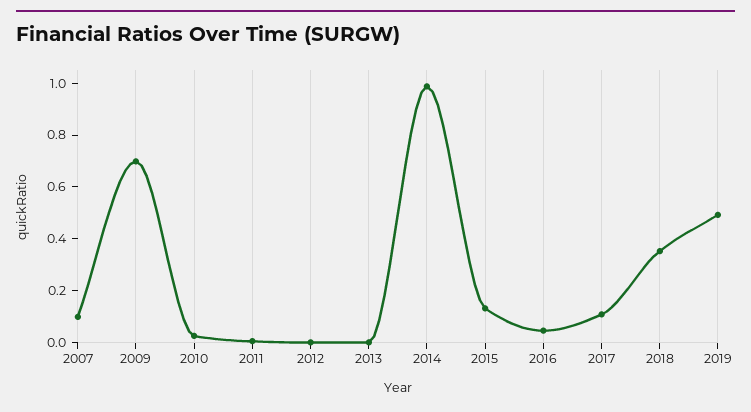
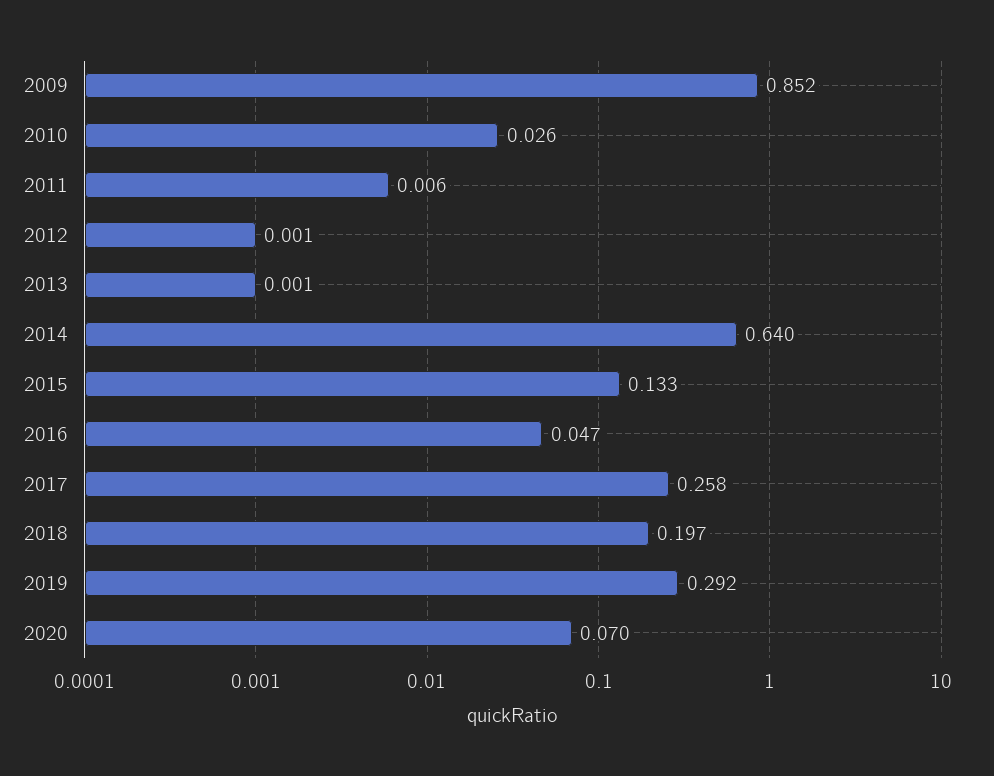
2007: 0.1 -> none
2009: 0.7 -> 0.852
2014: 1 -> 0.64
2017: 0.1 -> 0.258
2018: 0.35 -> 0.197
2019: 0.5 -> 0.292
2020: none -> 0.07

